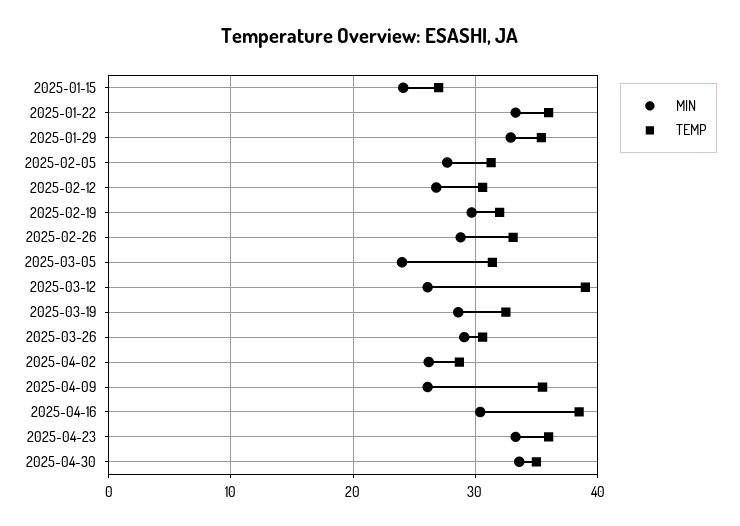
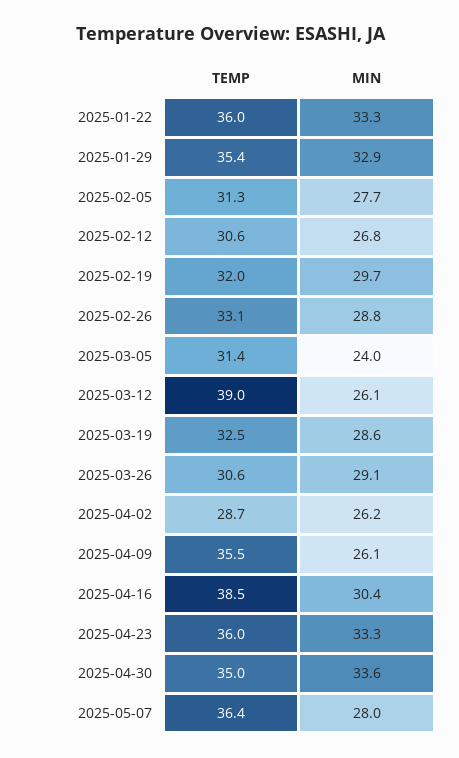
MIN, 2025-01-15: 24 -> none
TEMP, 2025-01-15: 27 -> none
TEMP, 2025-05-07: none -> 36.4
MIN, 2025-05-07: none -> 28

